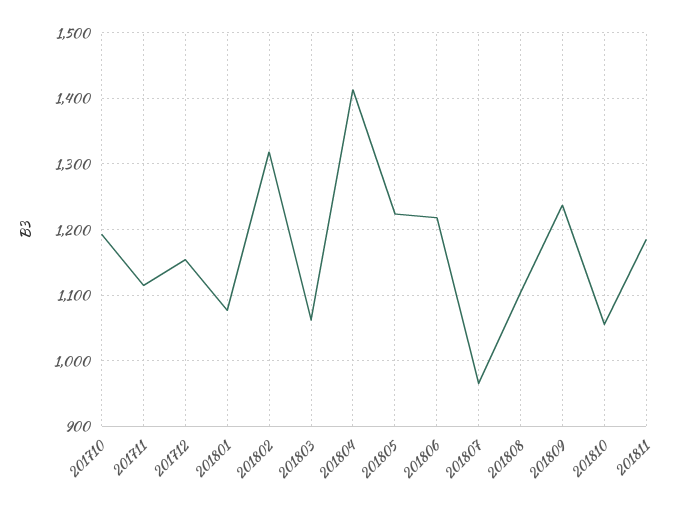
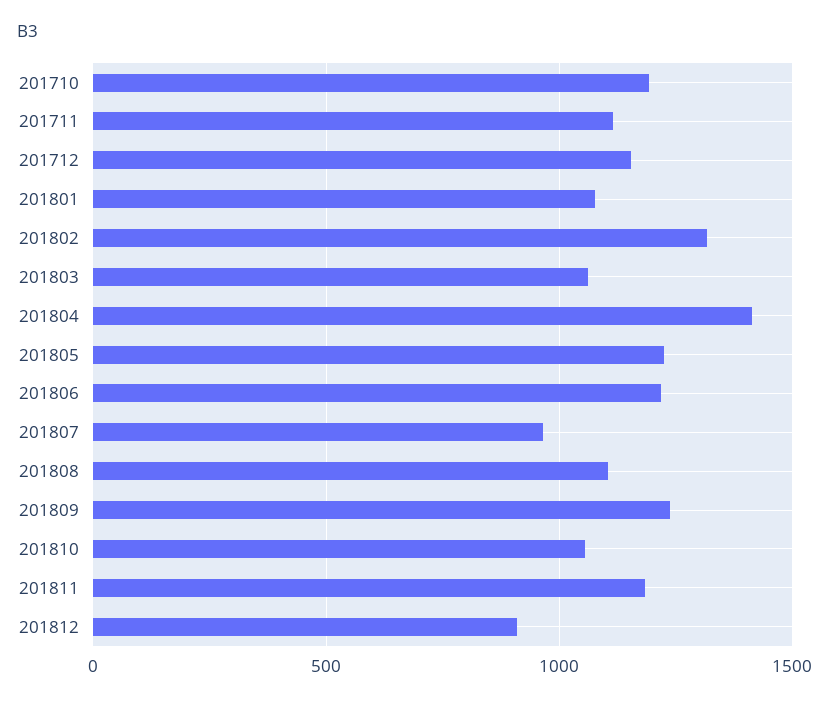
201812: none -> 900

